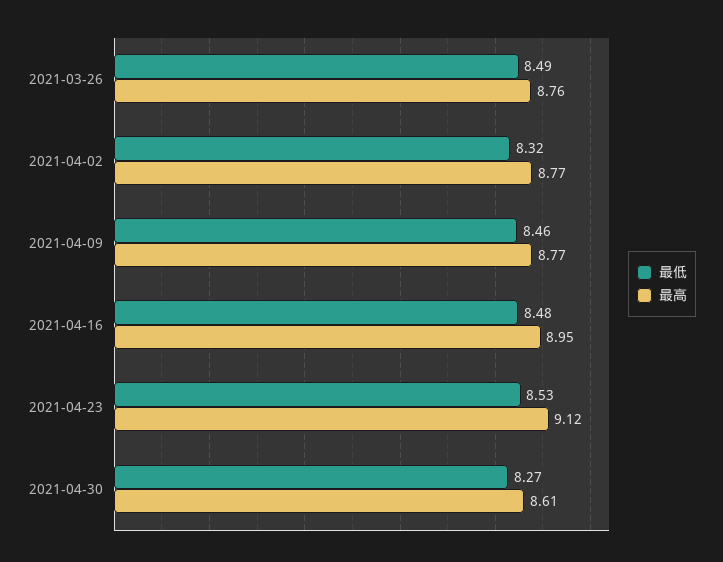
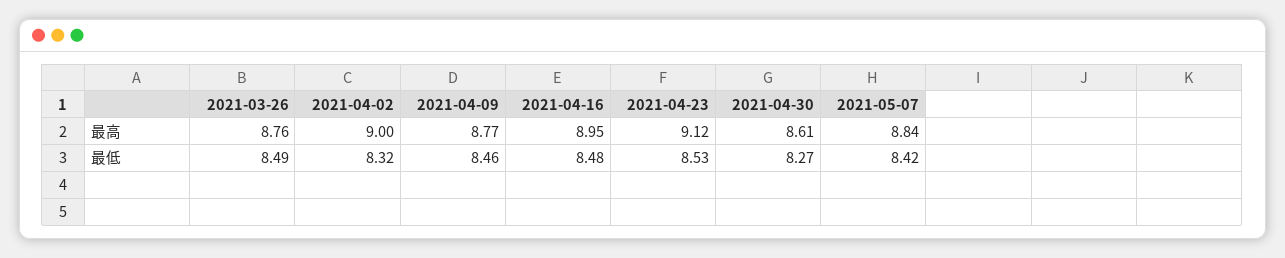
最高, 2021-04-02: 8.77 -> 9
最高, 2021-05-07: none -> 8.84
最低, 2021-05-07: none -> 8.42

